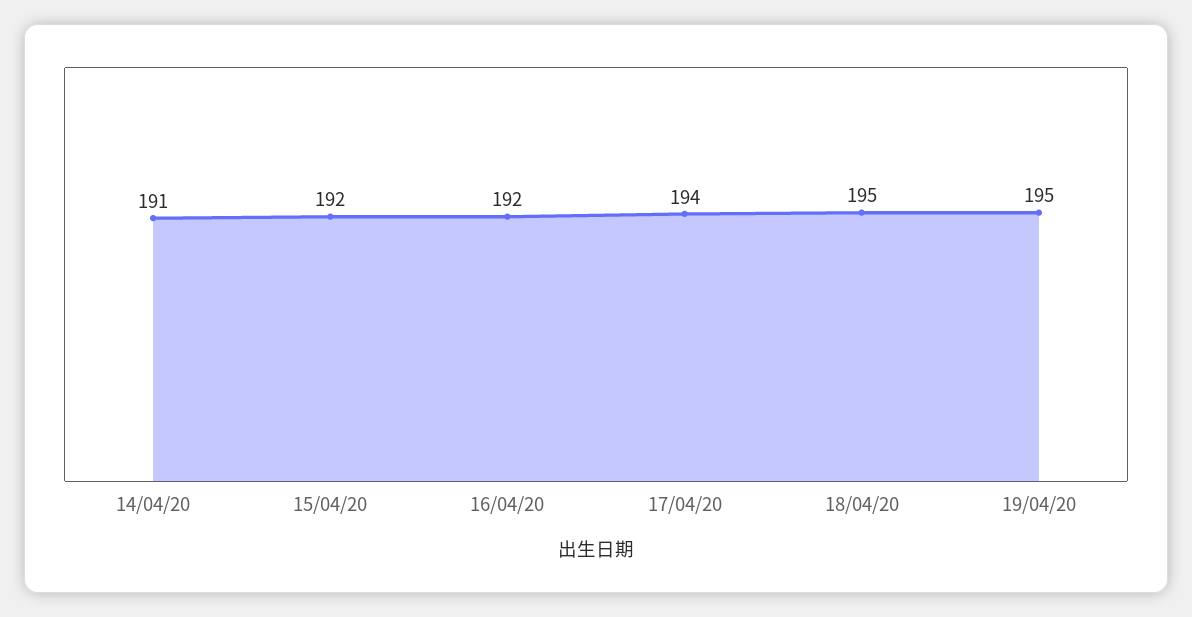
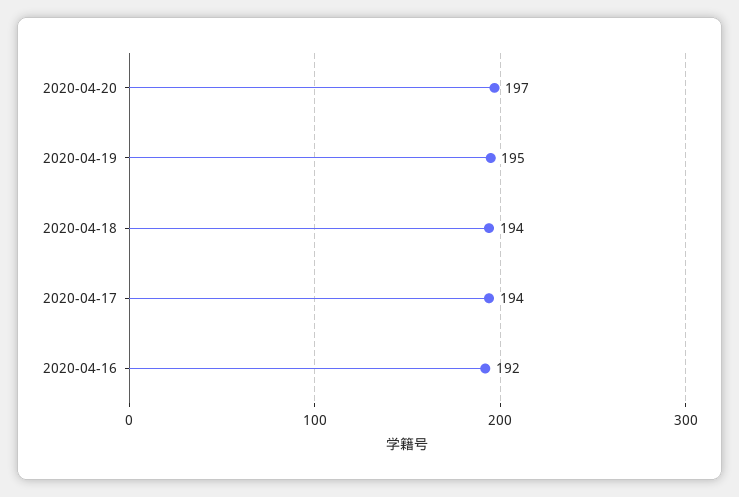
14/04/20: 191 -> none
15/04/20: 192 -> none
18/04/20: 195 -> 194
2020-04-20: none -> 197

